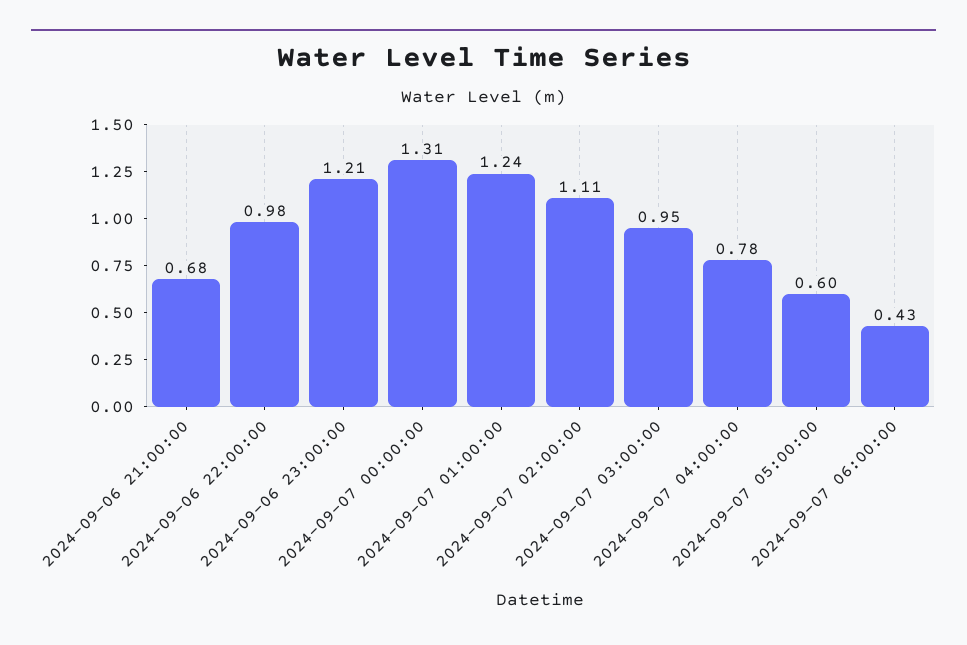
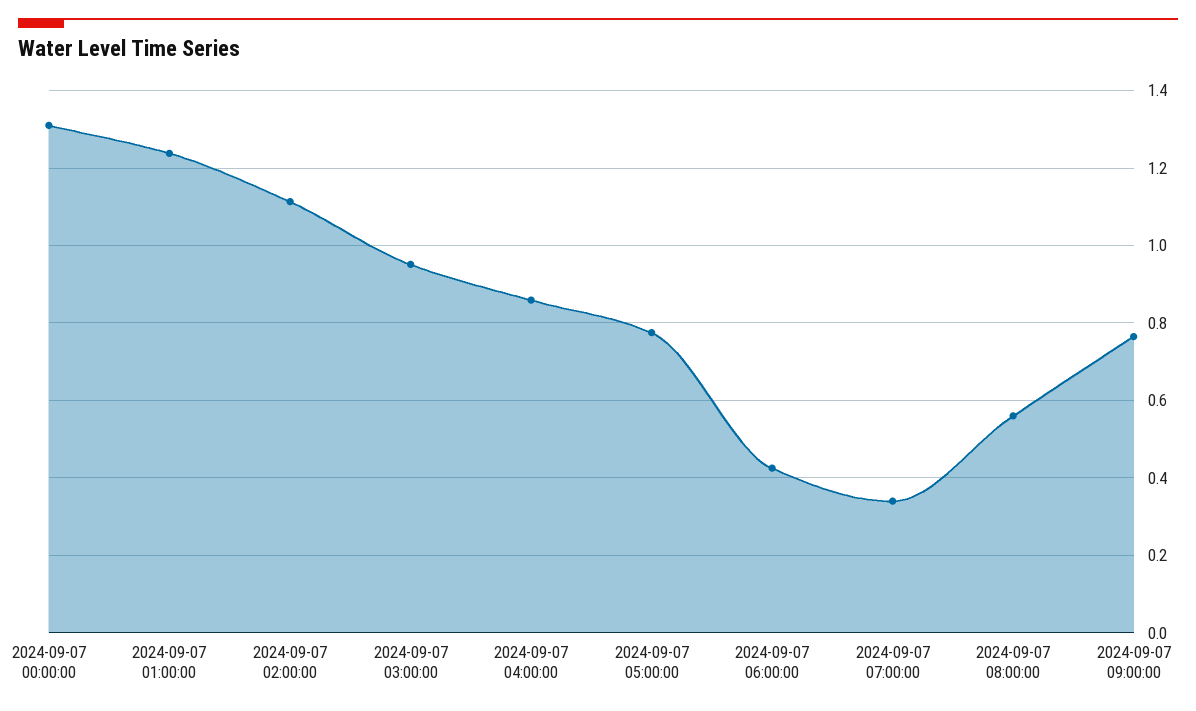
2024-09-06 21:00:00: 0.68 -> none
2024-09-06 22:00:00: 0.98 -> none
2024-09-06 23:00:00: 1.21 -> none
2024-09-07 04:00:00: 0.78 -> 0.86
2024-09-07 05:00:00: 0.6 -> 0.78
2024-09-07 07:00:00: none -> 0.34
2024-09-07 08:00:00: none -> 0.56
2024-09-07 09:00:00: none -> 0.76

